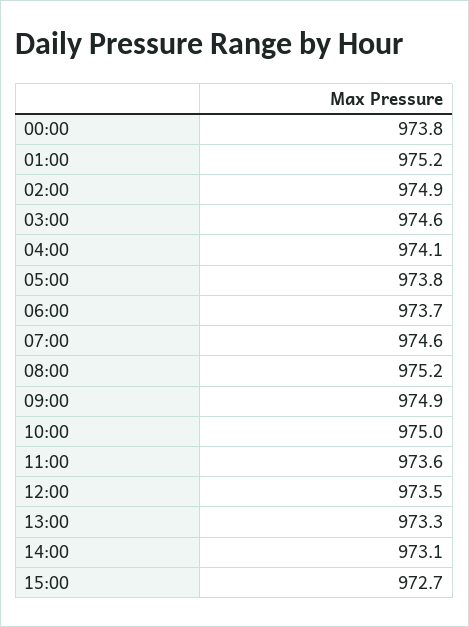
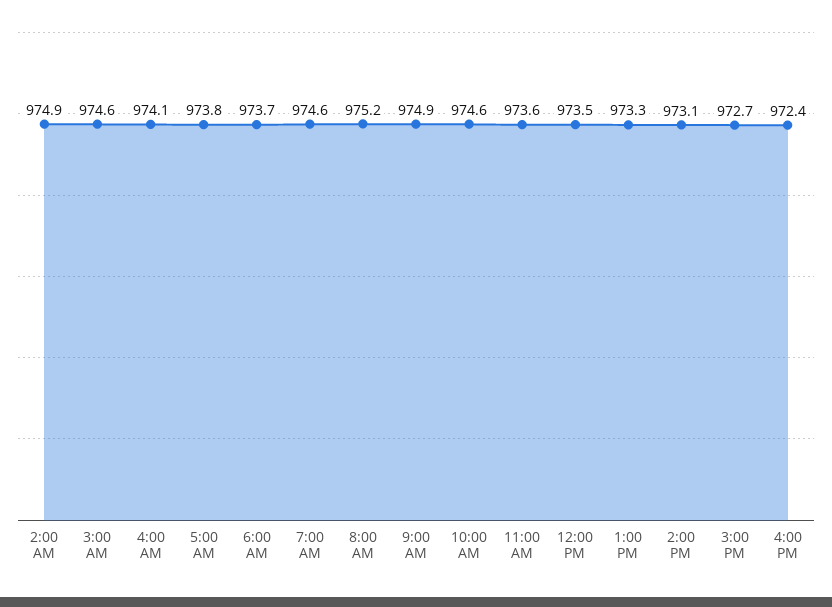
00:00: 973.8 -> none
01:00: 975.2 -> none
10:00: 975 -> 974.6
4:00 PM: none -> 972.4

